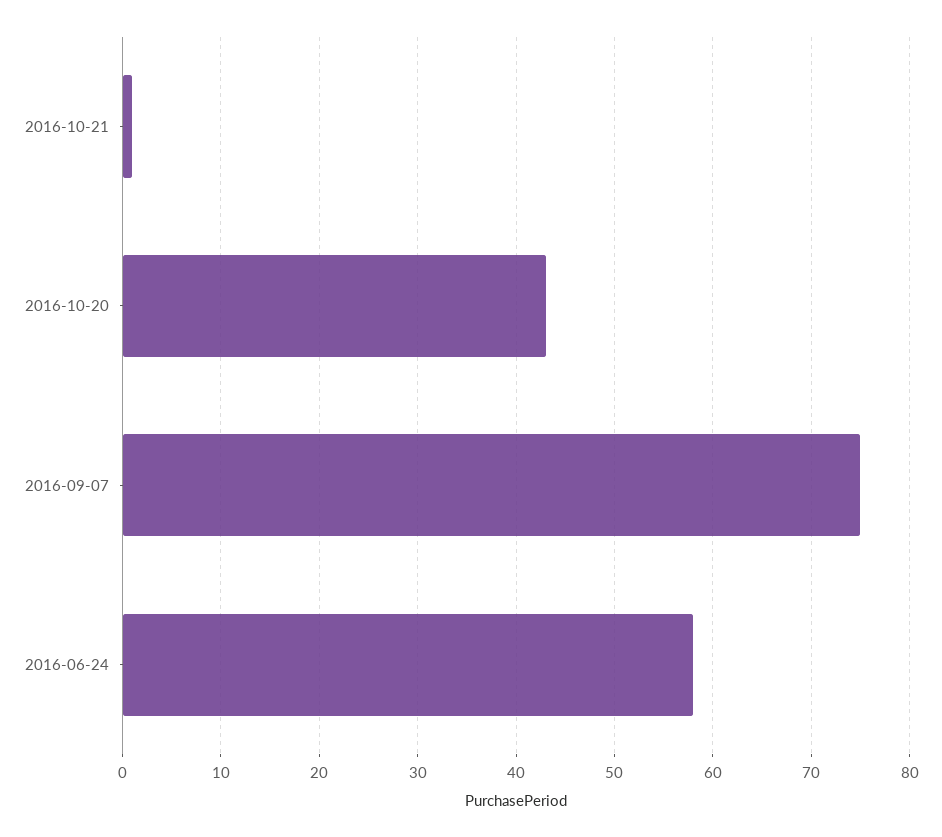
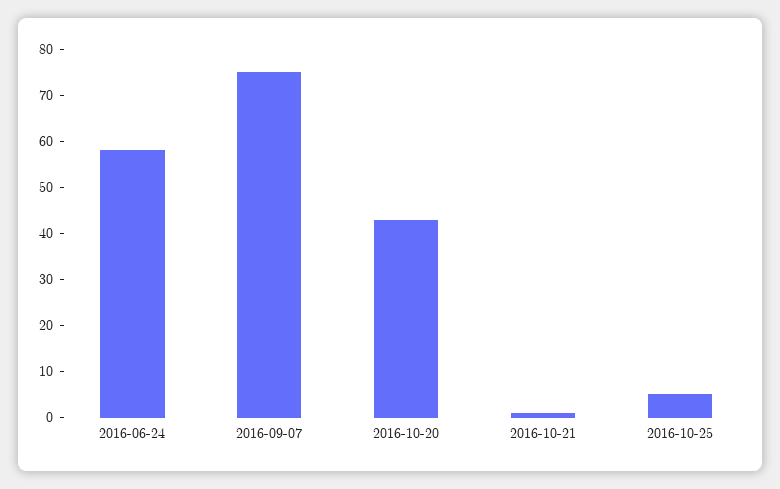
2016-10-25: none -> 5

